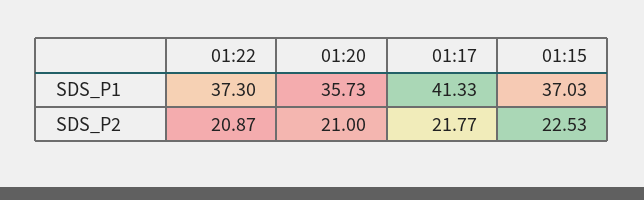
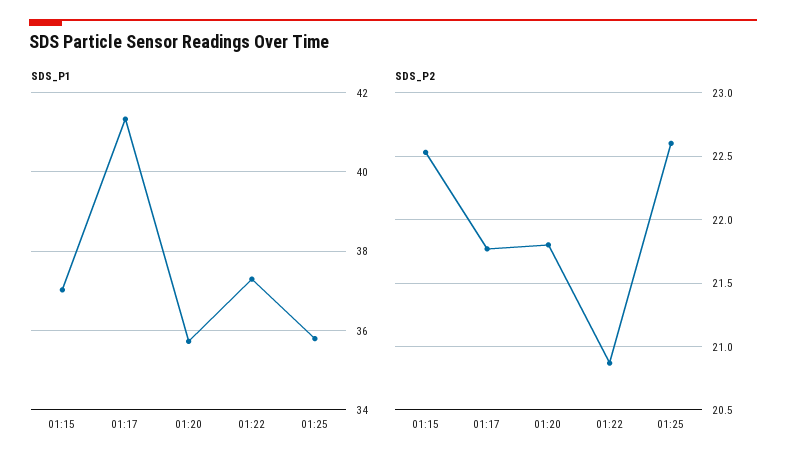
SDS_P2, 01:20: 21 -> 21.8
SDS_P1, 01:25: none -> 35.8
SDS_P2, 01:25: none -> 22.6

